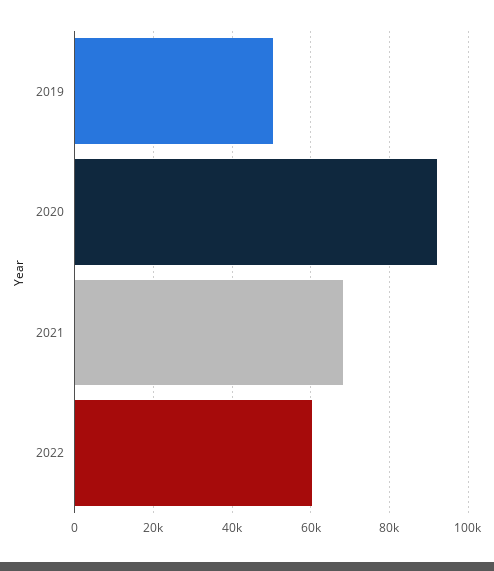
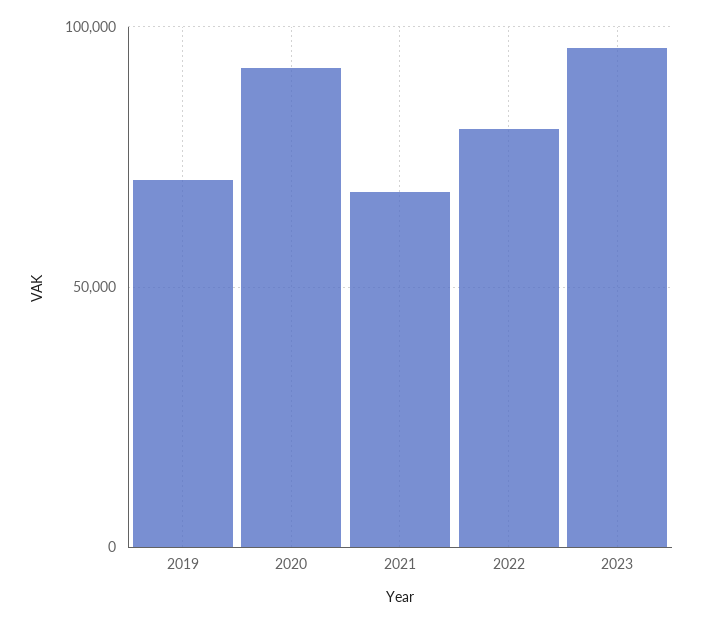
2019: 50000 -> 70000
2022: 60000 -> 80000
2023: none -> 95000

